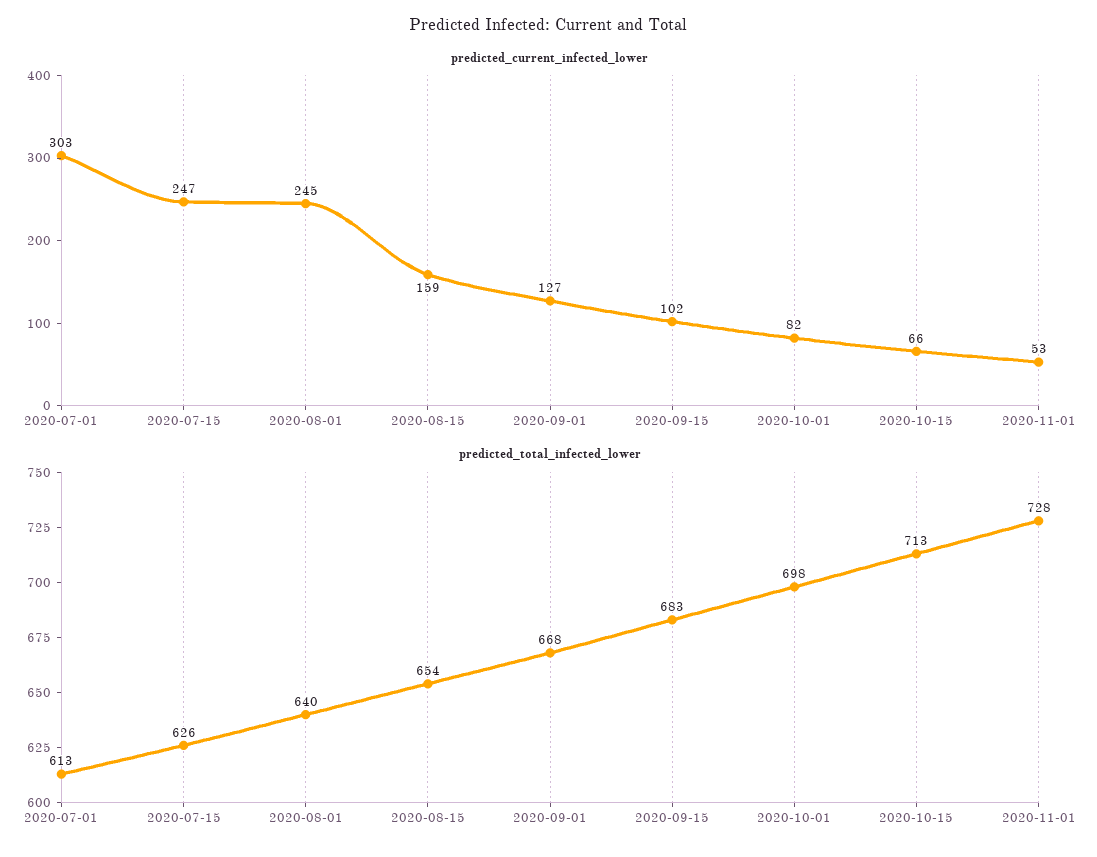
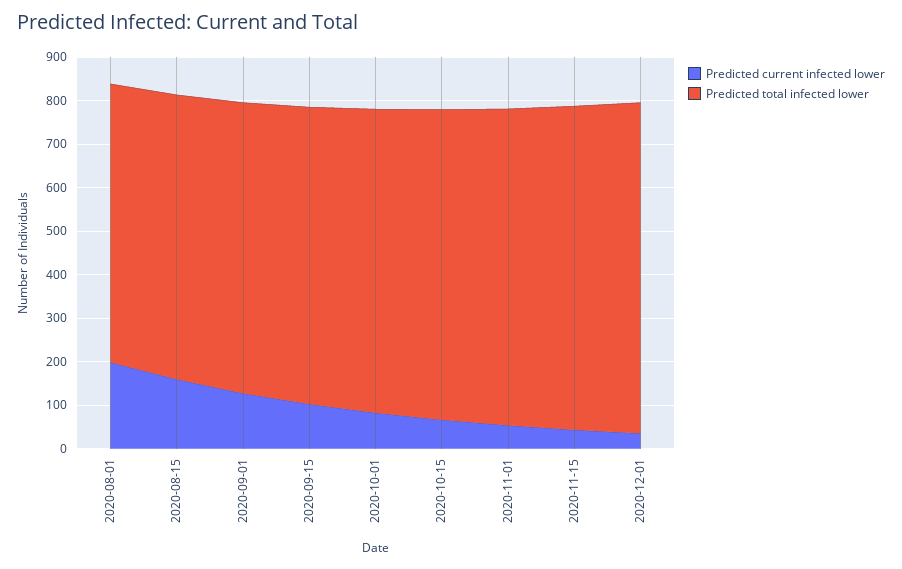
predicted_current_infected_lower, 2020-07-01: 303 -> none
predicted_current_infected_lower, 2020-07-15: 247 -> none
predicted_current_infected_lower, 2020-08-01: 245 -> 200
predicted_total_infected_lower, 2020-07-01: 613 -> none
predicted_total_infected_lower, 2020-07-15: 626 -> none
predicted_current_infected_lower, 2020-11-15: none -> 40
predicted_total_infected_lower, 2020-11-15: none -> 740
predicted_current_infected_lower, 2020-12-01: none -> 40
predicted_total_infected_lower, 2020-12-01: none -> 760

